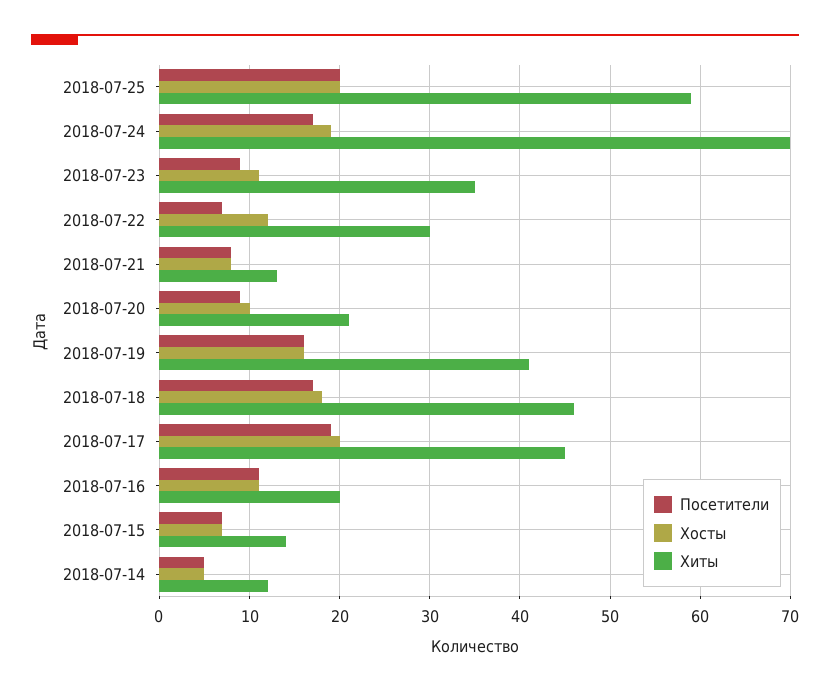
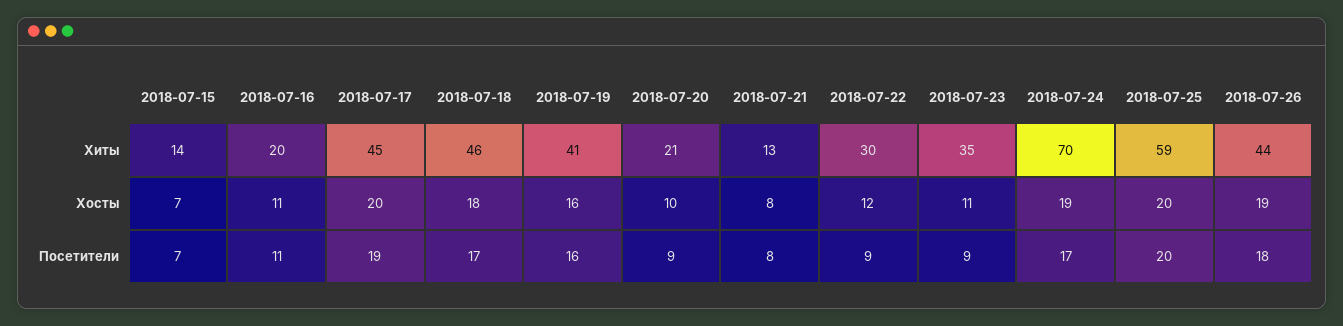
Посетители, 2018-07-22: 7 -> 9
Посетители, 2018-07-14: 5 -> none
Хосты, 2018-07-14: 5 -> none
Хиты, 2018-07-14: 12 -> none
Хиты, 2018-07-26: none -> 44
Хосты, 2018-07-26: none -> 19
Посетители, 2018-07-26: none -> 18

